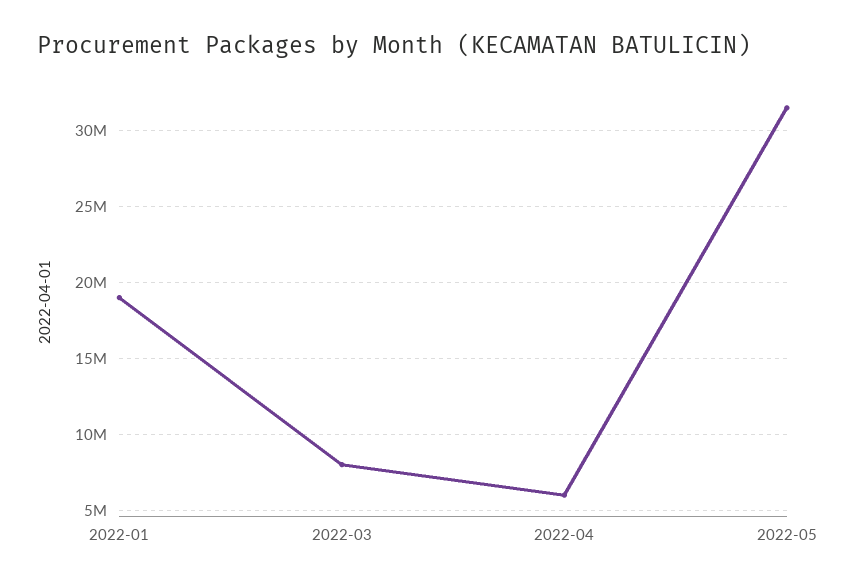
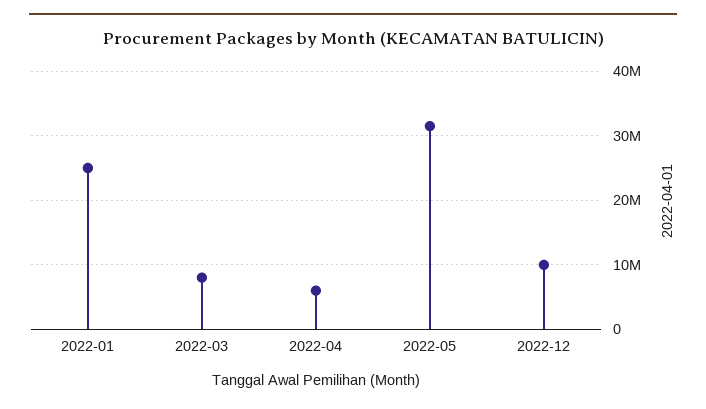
2022-01: 19000000 -> 25000000
2022-12: none -> 10000000

